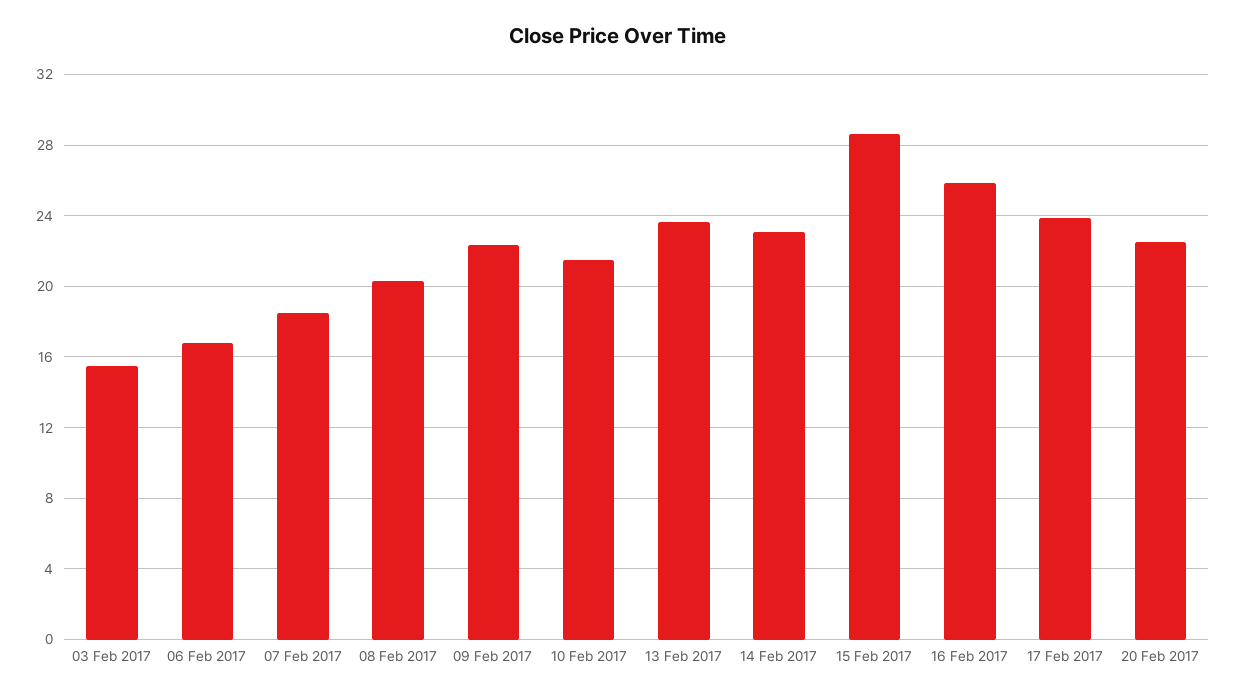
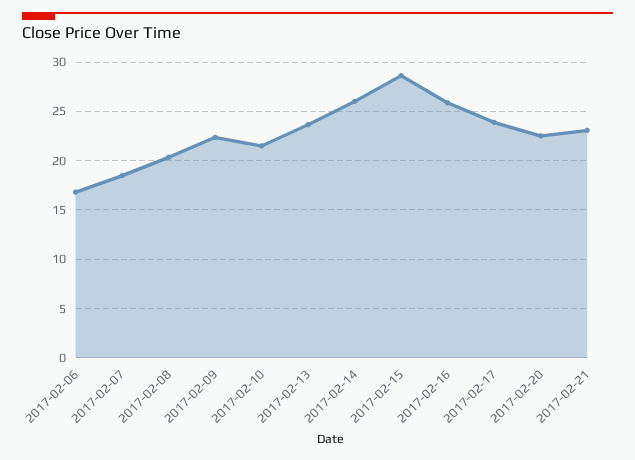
03 Feb 2017: 15.5 -> none
14 Feb 2017: 23 -> 26
2017-02-21: none -> 23

